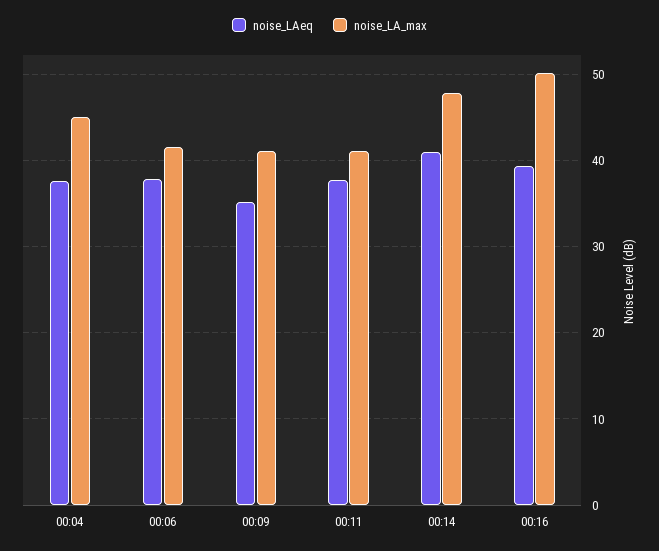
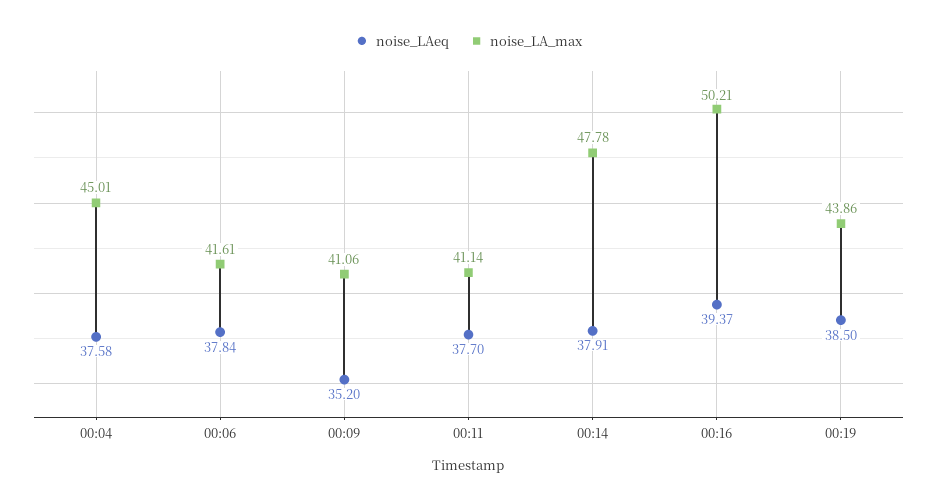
noise_LAeq, 00:14: 41 -> 37.91
noise_LAeq, 00:19: none -> 38.5
noise_LA_max, 00:19: none -> 43.86

